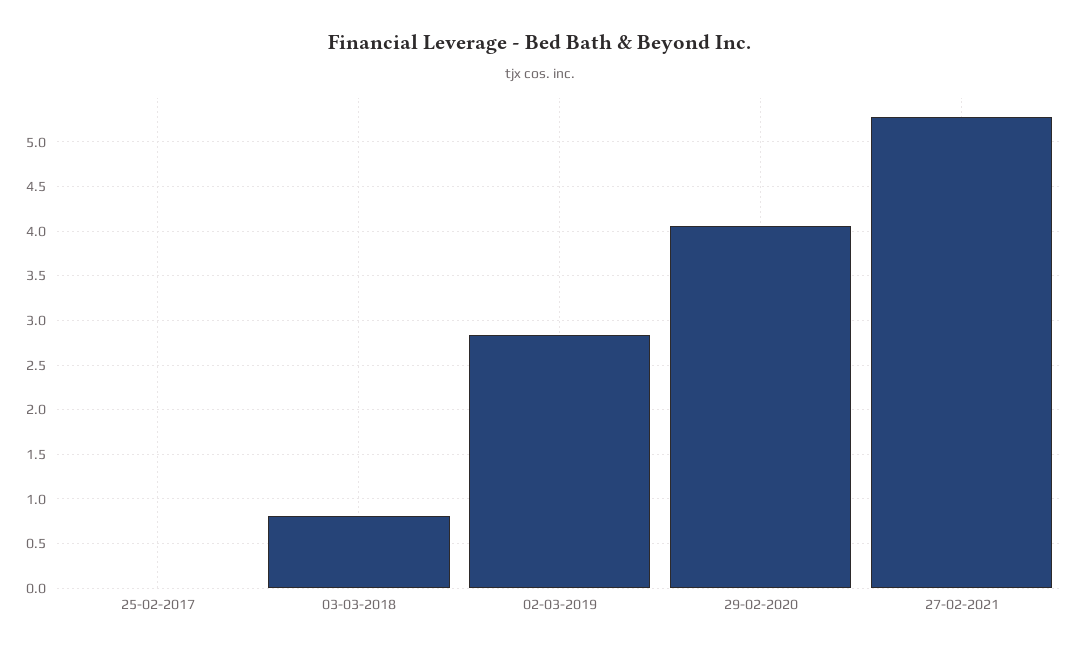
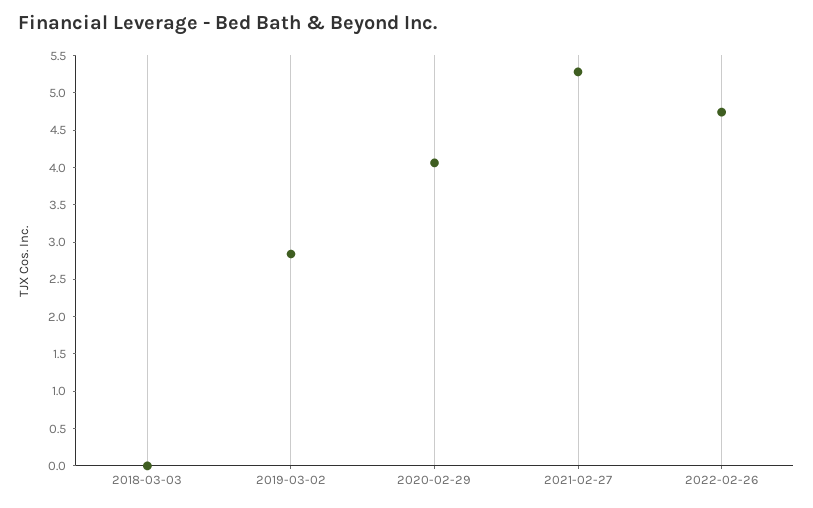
25-02-2017: 0 -> none
03-03-2018: 0.8 -> 0
2022-02-26: none -> 4.75

